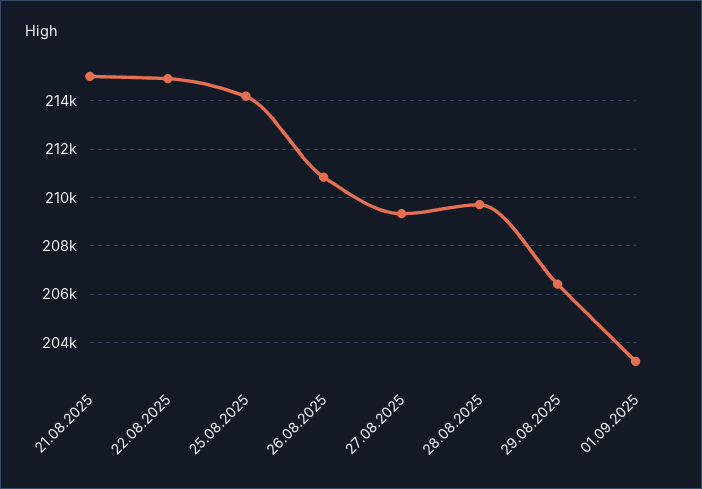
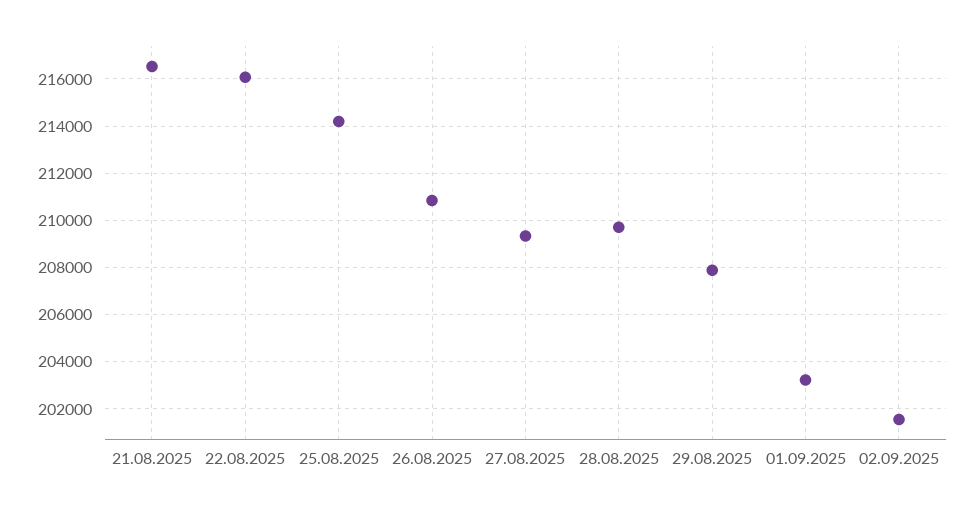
21.08.2025: 215000 -> 216500
22.08.2025: 215000 -> 216000
29.08.2025: 206500 -> 208000
02.09.2025: none -> 201500

